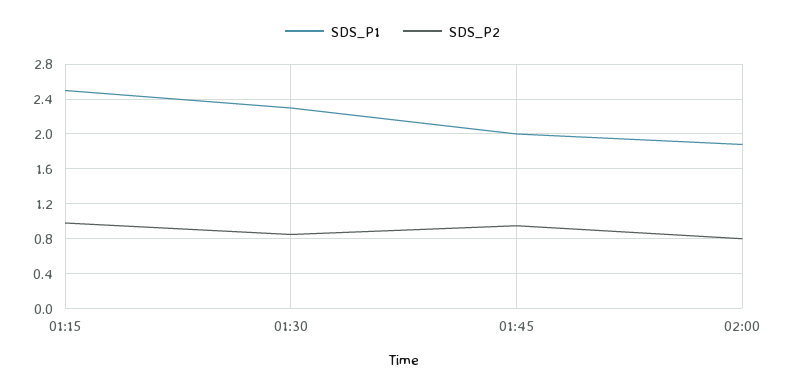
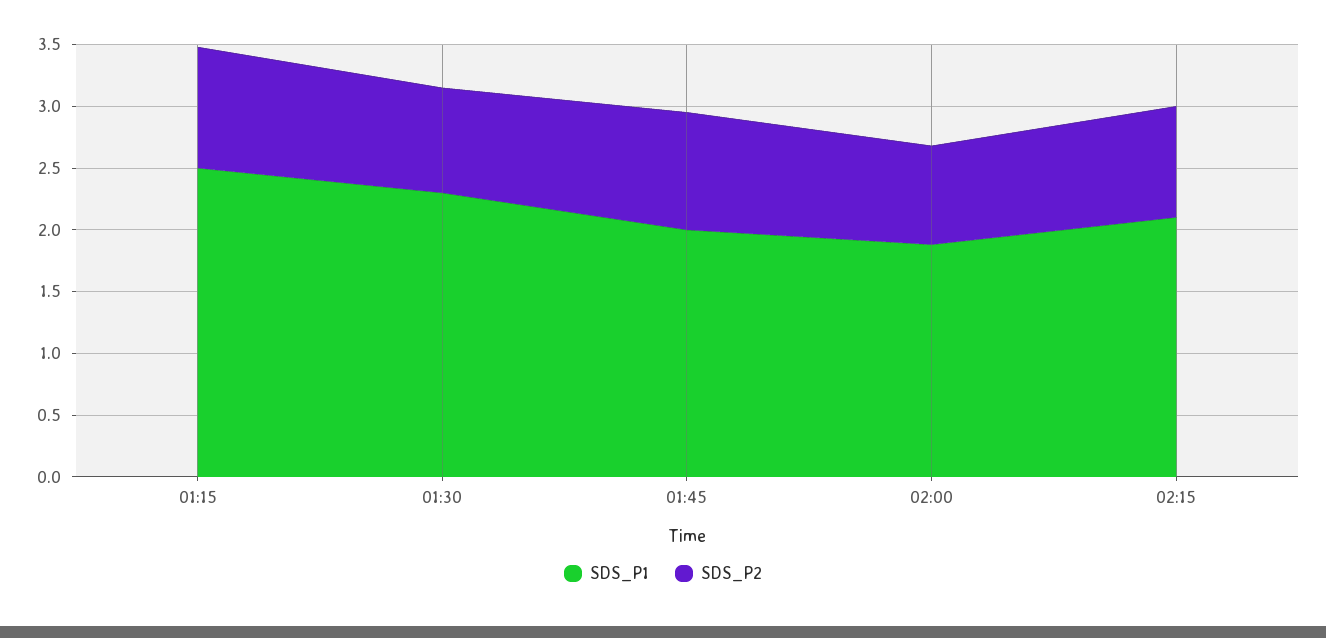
SDS_P1, 02:15: none -> 2.1
SDS_P2, 02:15: none -> 0.9

